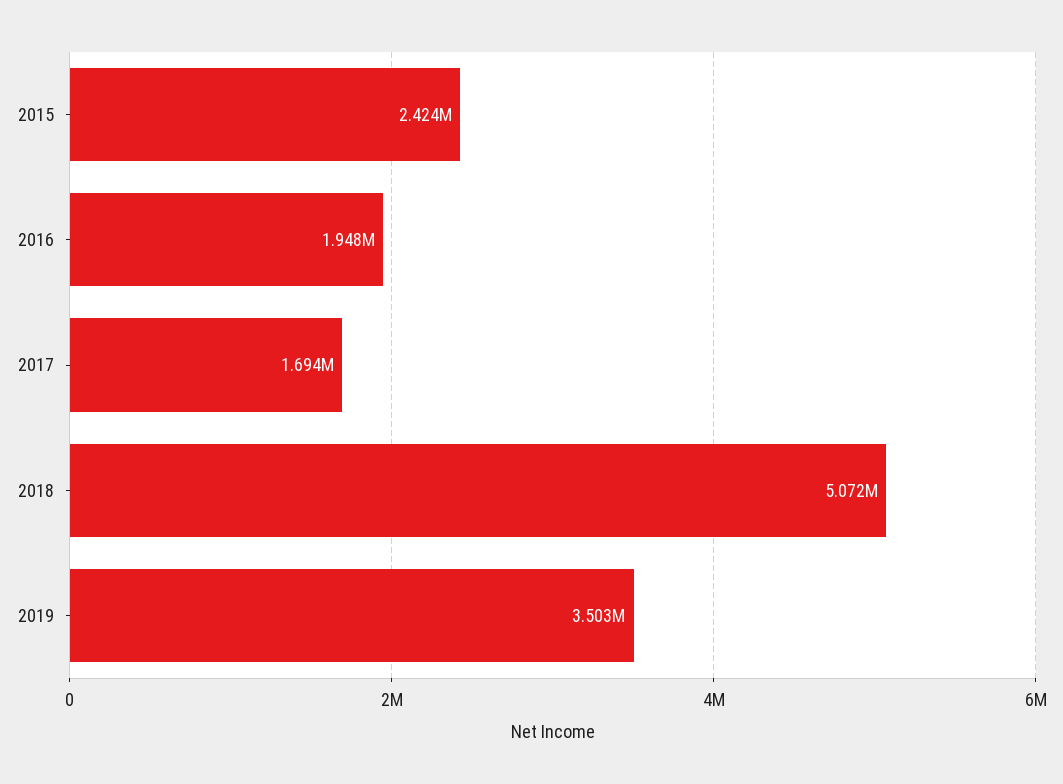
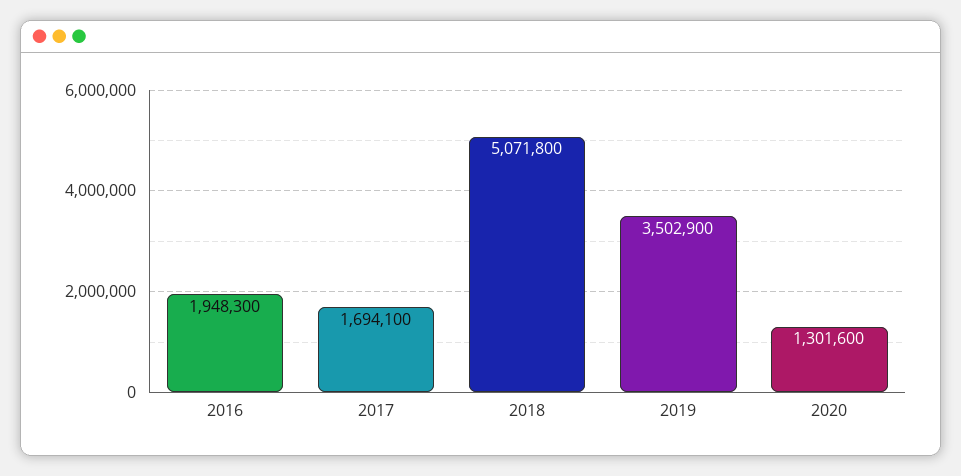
2015: 2424000 -> none
2020: none -> 1301600

